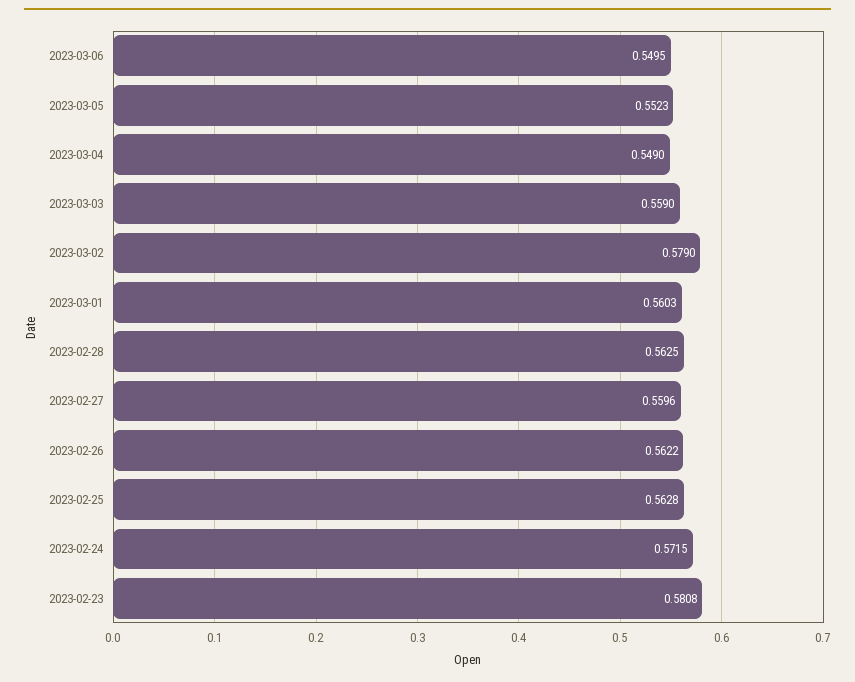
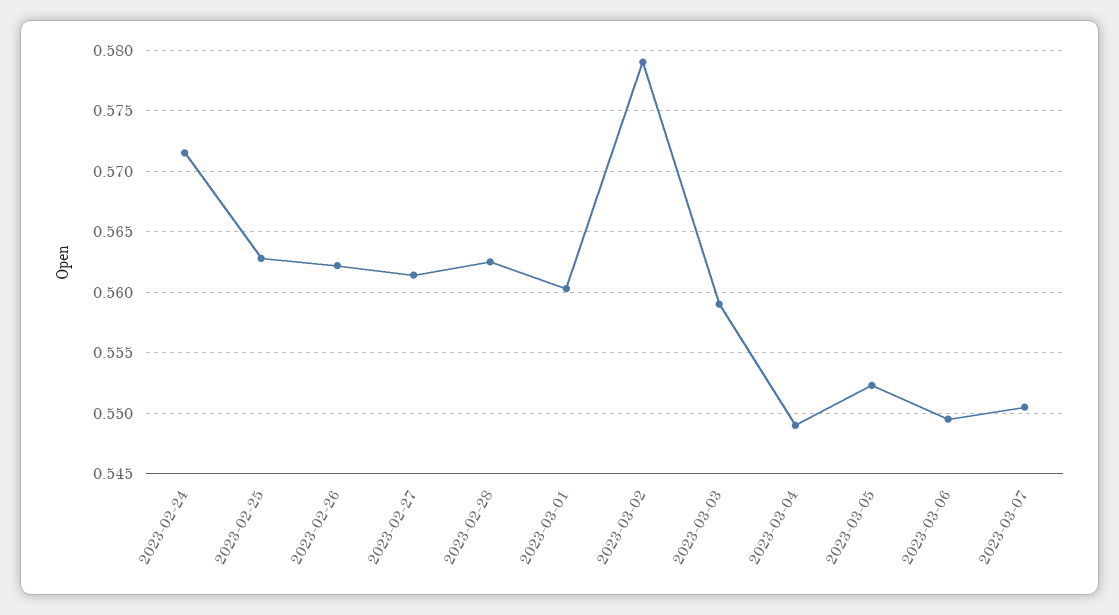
2023-02-27: 0.5596 -> 0.5615
2023-02-23: 0.5808 -> none
2023-03-07: none -> 0.5505

